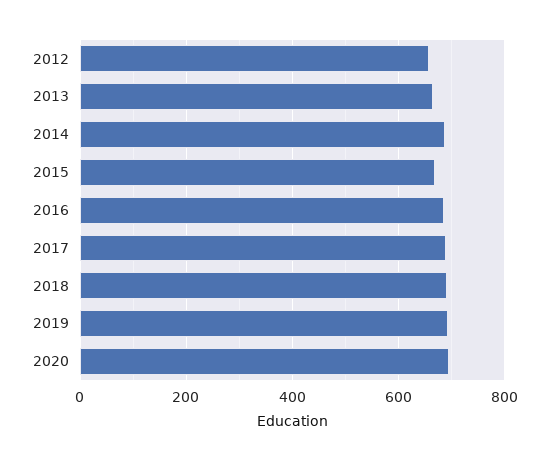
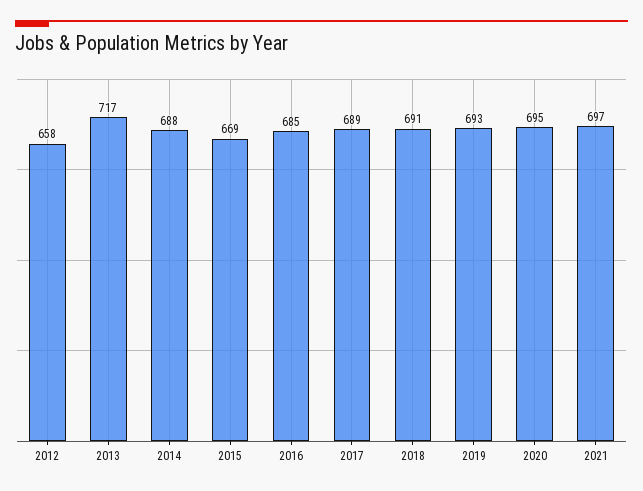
2013: 660 -> 717
2021: none -> 697

